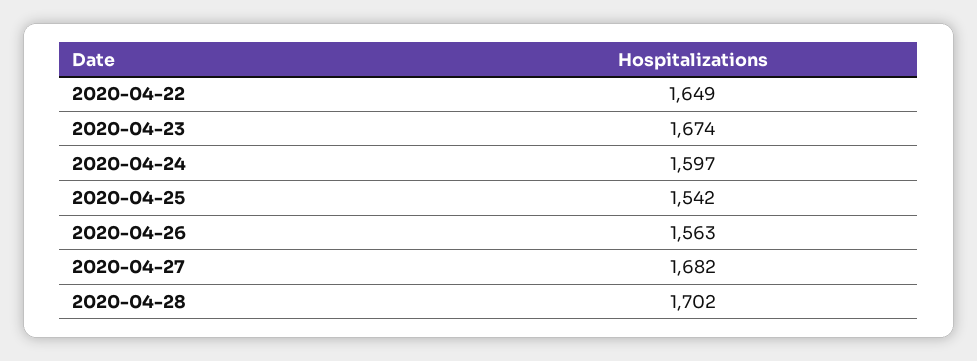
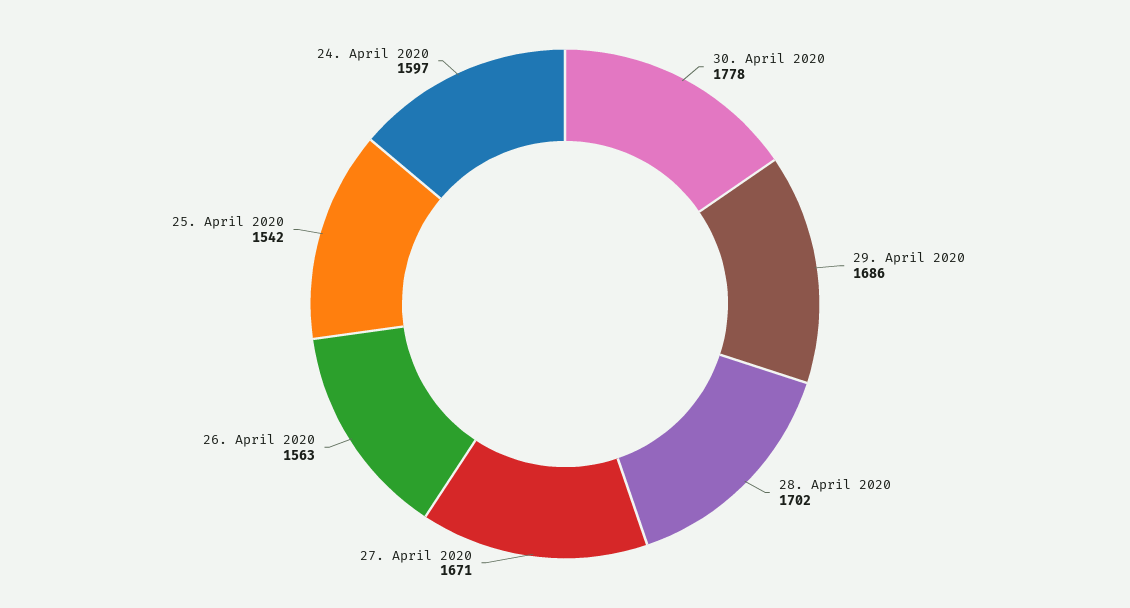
2020-04-22: 1649 -> none
2020-04-23: 1674 -> none
2020-04-27: 1682 -> 1671
30. April 2020: none -> 1778
29. April 2020: none -> 1686

